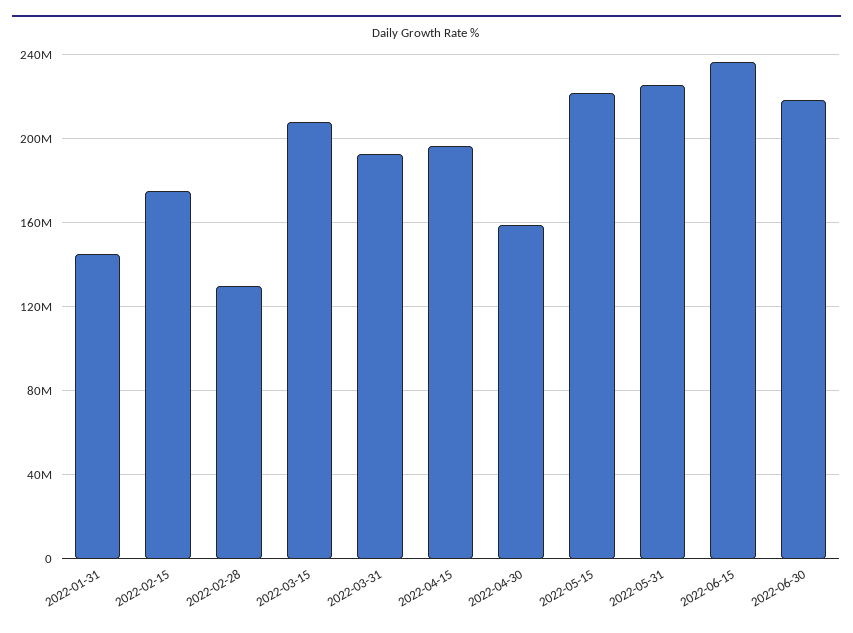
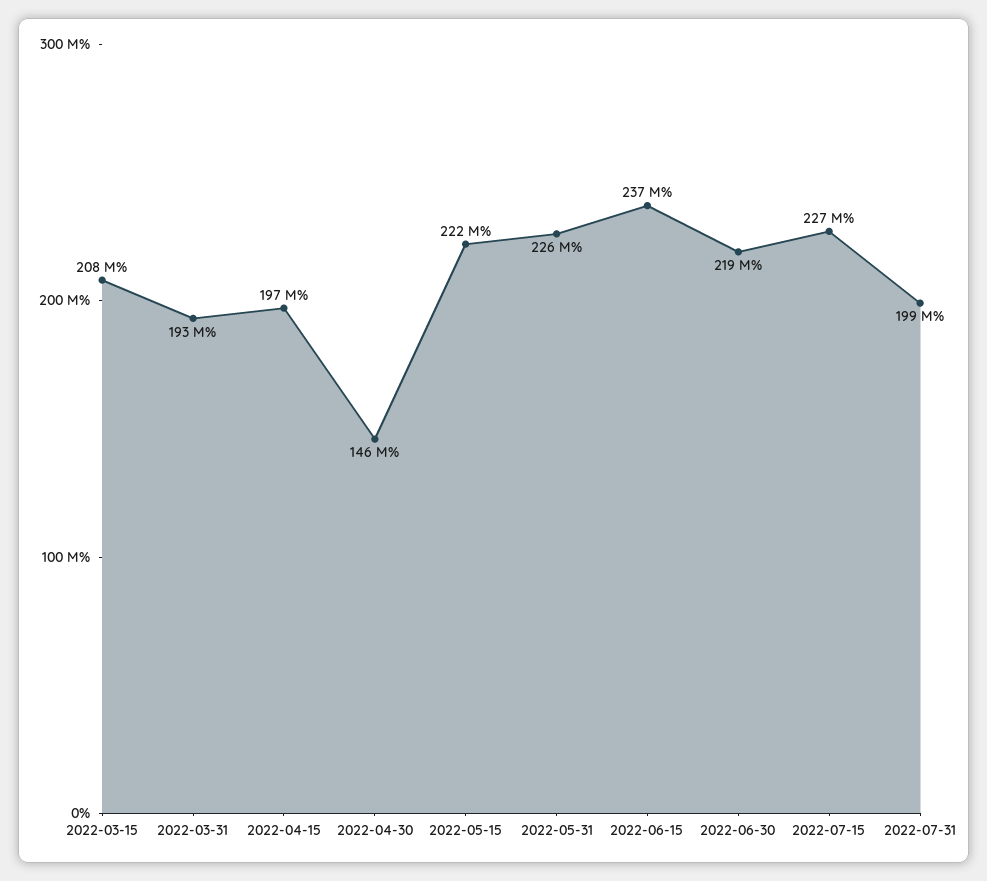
2022-01-31: 145000000 -> none
2022-02-15: 175000000 -> none
2022-02-28: 130000000 -> none
2022-04-30: 160000000 -> 146000000
2022-07-15: none -> 227000000
2022-07-31: none -> 199000000

